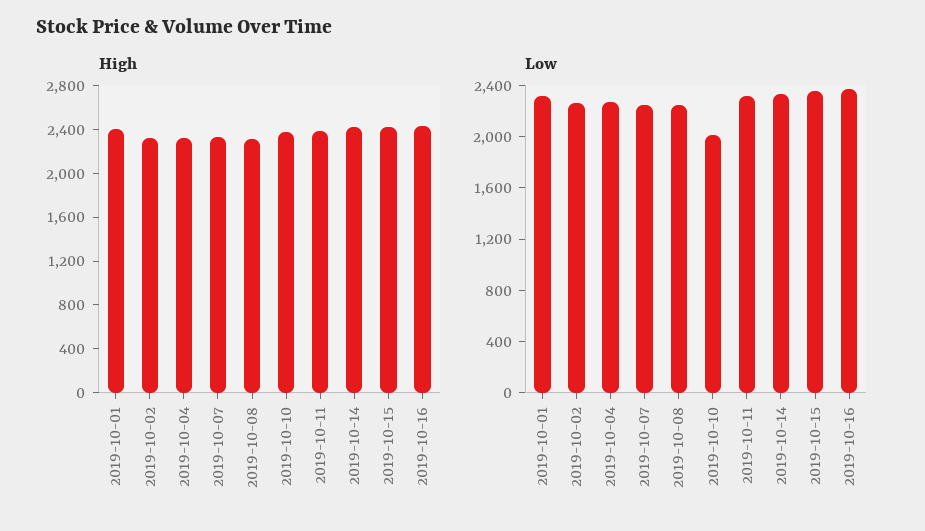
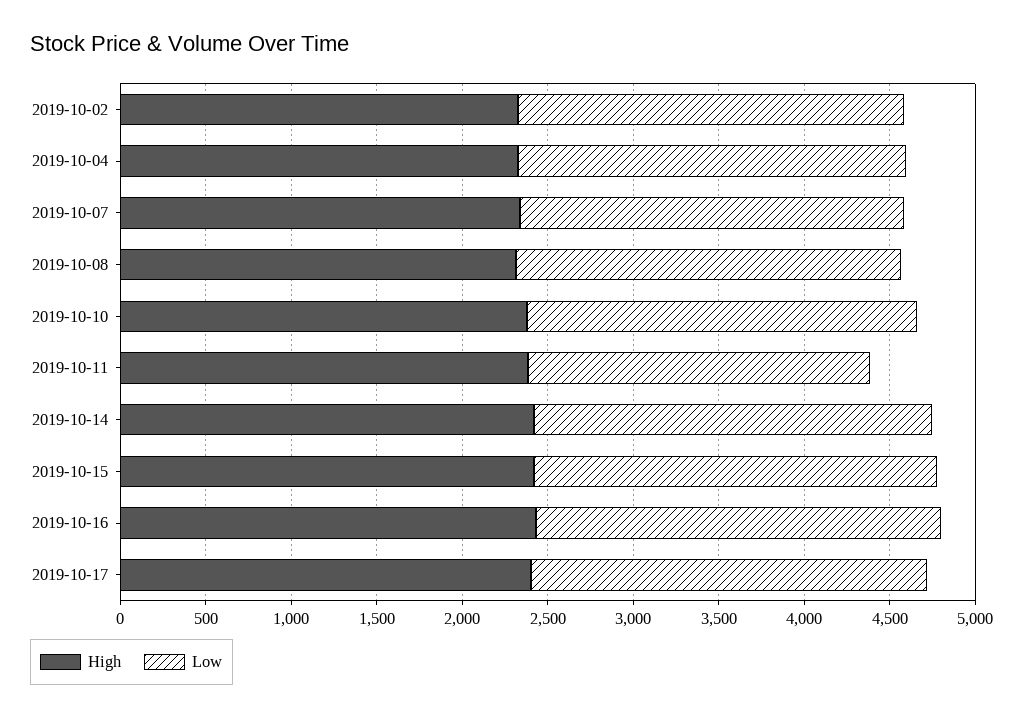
High, 2019-10-01: 2400 -> none
Low, 2019-10-01: 2300 -> none
Low, 2019-10-10: 2000 -> 2300
Low, 2019-10-11: 2300 -> 2000
High, 2019-10-17: none -> 2400
Low, 2019-10-17: none -> 2300

